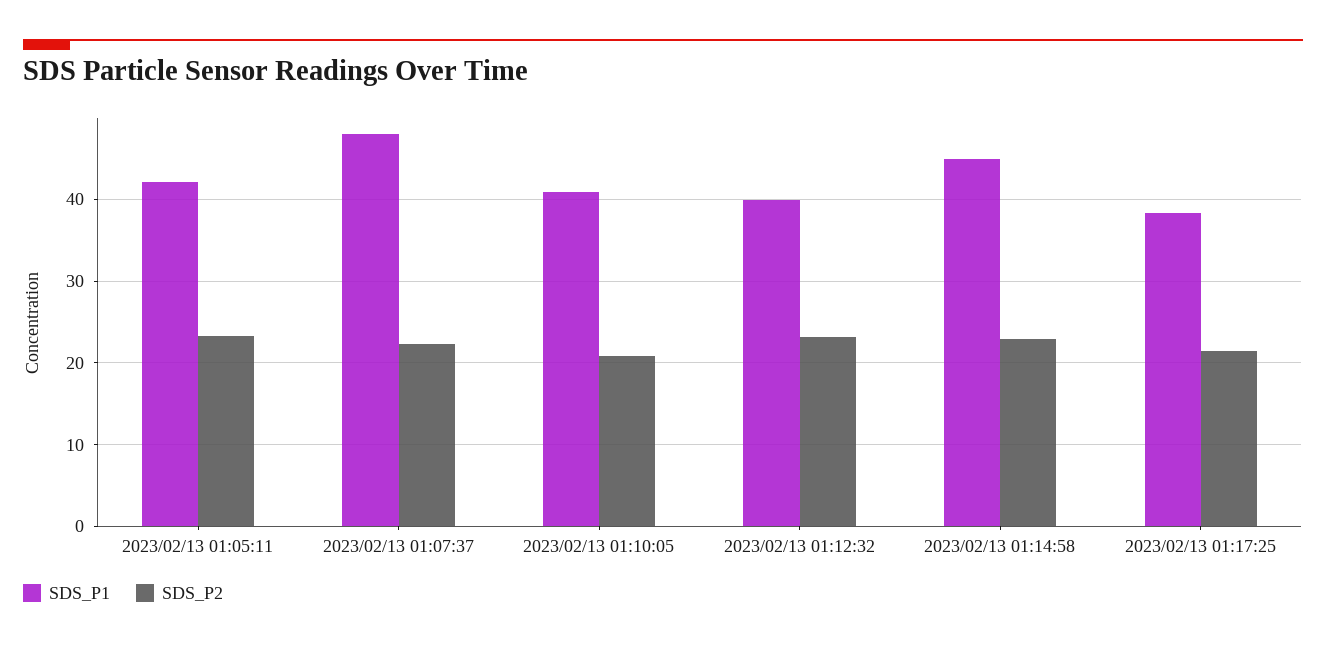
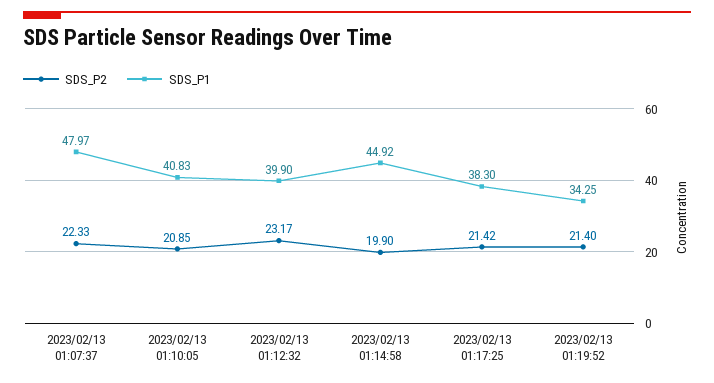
SDS_P1, 2023/02/13 01:05:11: 42 -> none
SDS_P2, 2023/02/13 01:05:11: 23 -> none
SDS_P2, 2023/02/13 01:14:58: 23 -> 19.9
SDS_P2, 2023/02/13 01:19:52: none -> 21.4
SDS_P1, 2023/02/13 01:19:52: none -> 34.25

